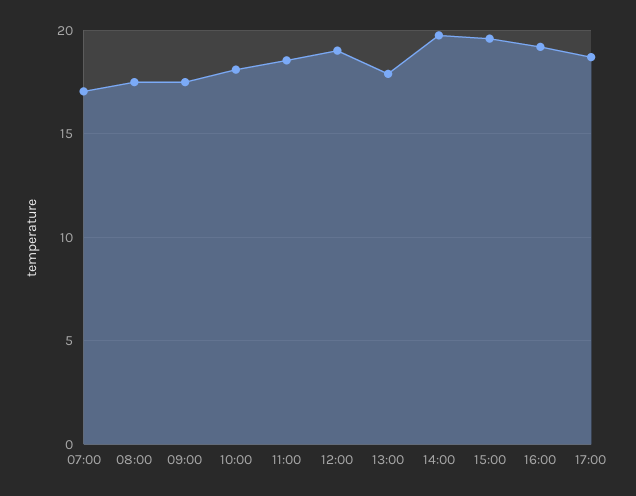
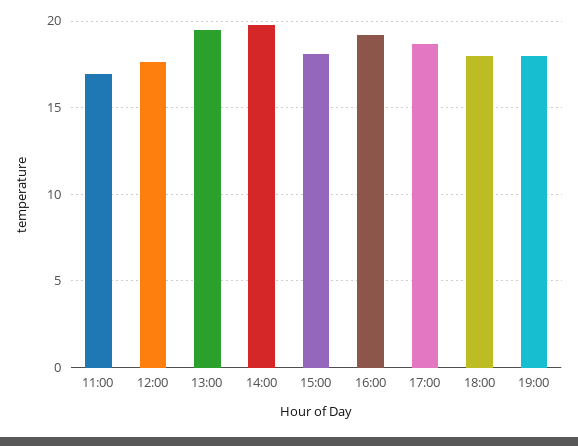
07:00: 17 -> none
08:00: 17.5 -> none
09:00: 17.5 -> none
10:00: 18 -> none
11:00: 18.5 -> 17
12:00: 19 -> 17.5
13:00: 18 -> 19.5
15:00: 19.5 -> 18
18:00: none -> 18
19:00: none -> 18

